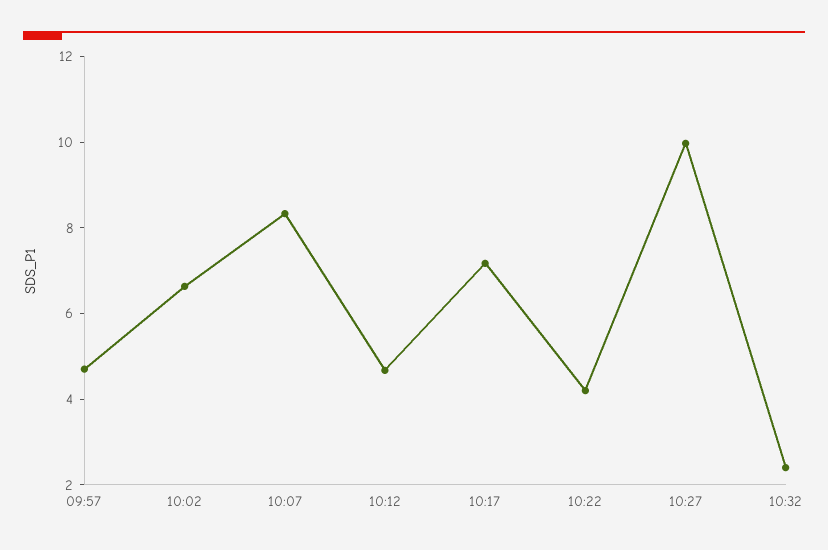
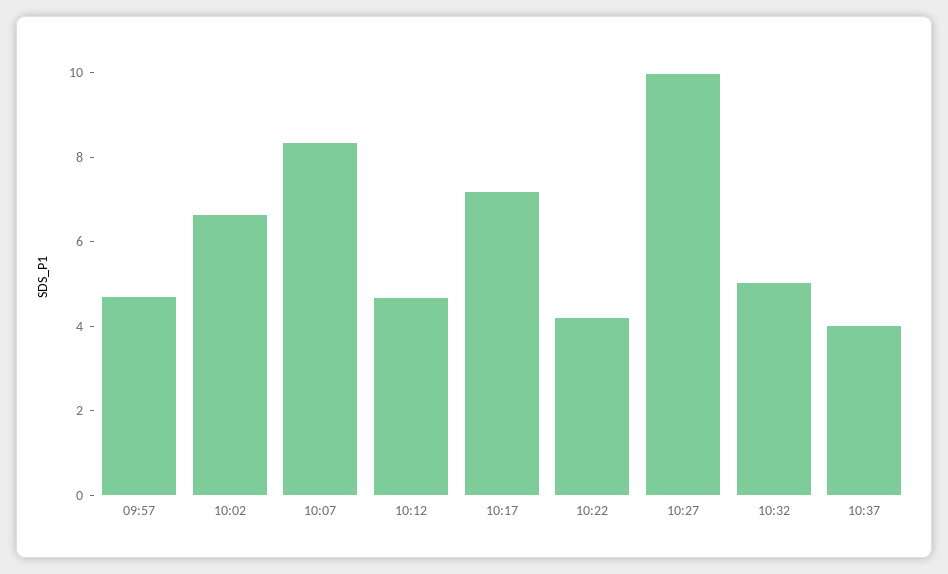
10:32: 2.5 -> 5
10:37: none -> 4

